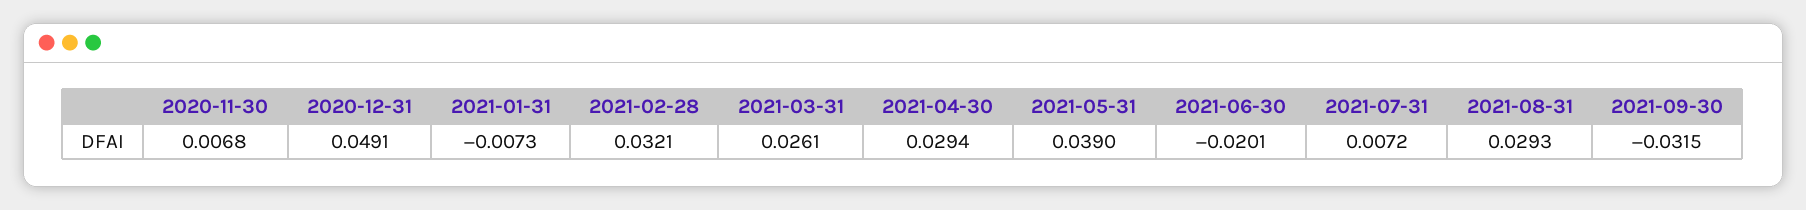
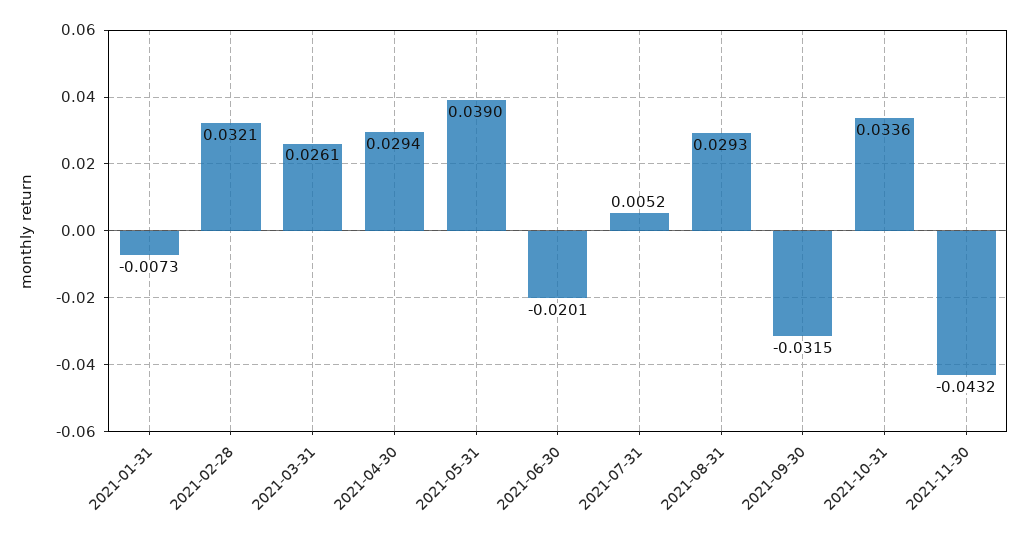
2020-11-30: 0.0068 -> none
2020-12-31: 0.0491 -> none
2021-07-31: 0.0072 -> 0.0052
2021-10-31: none -> 0.0336
2021-11-30: none -> -0.0432

